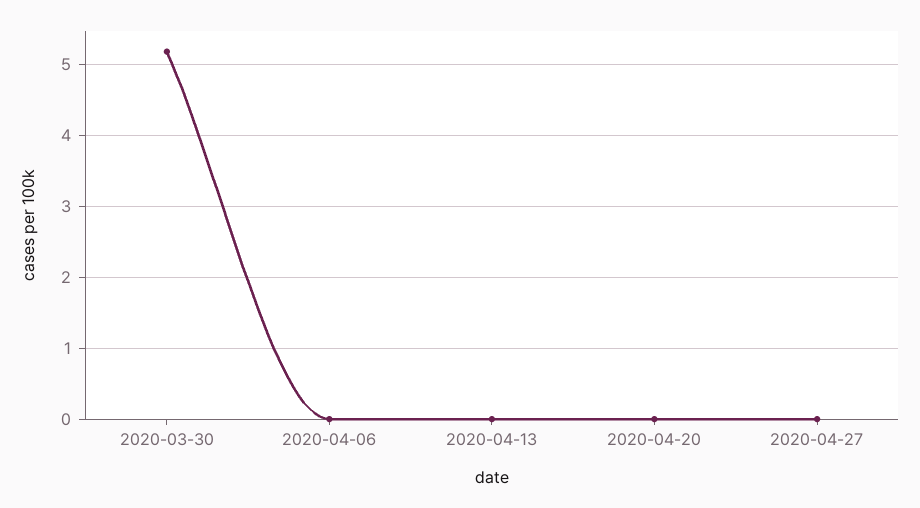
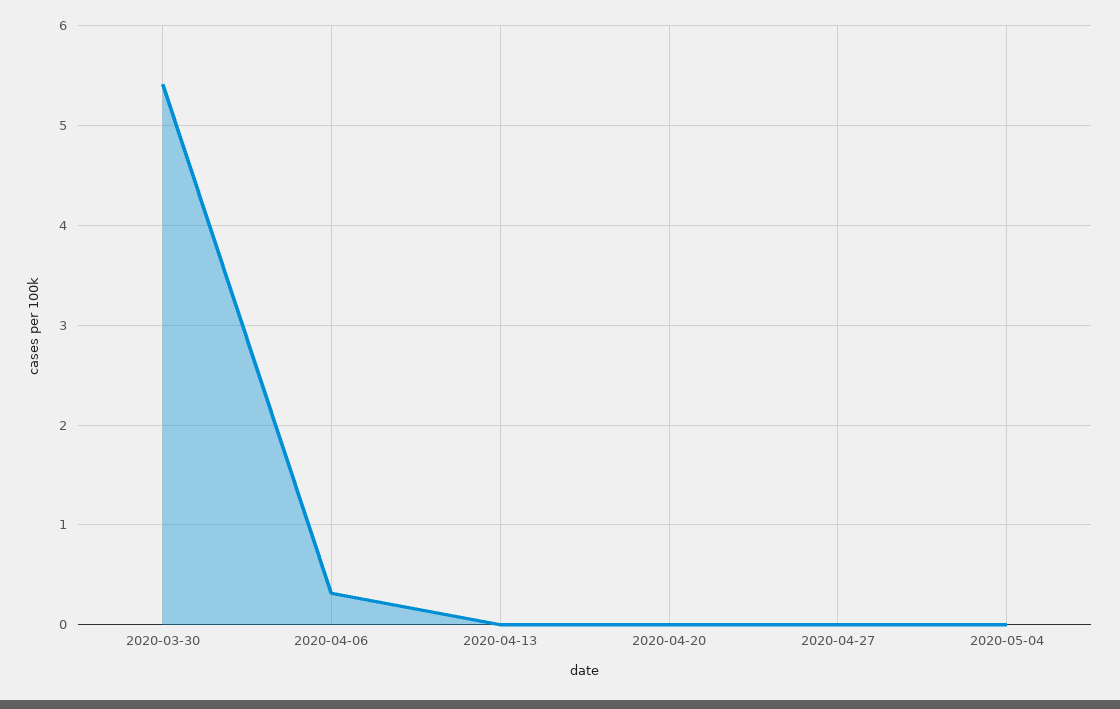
2020-03-30: 5.2 -> 5.4
2020-04-06: 0 -> 0.3
2020-05-04: none -> 0

